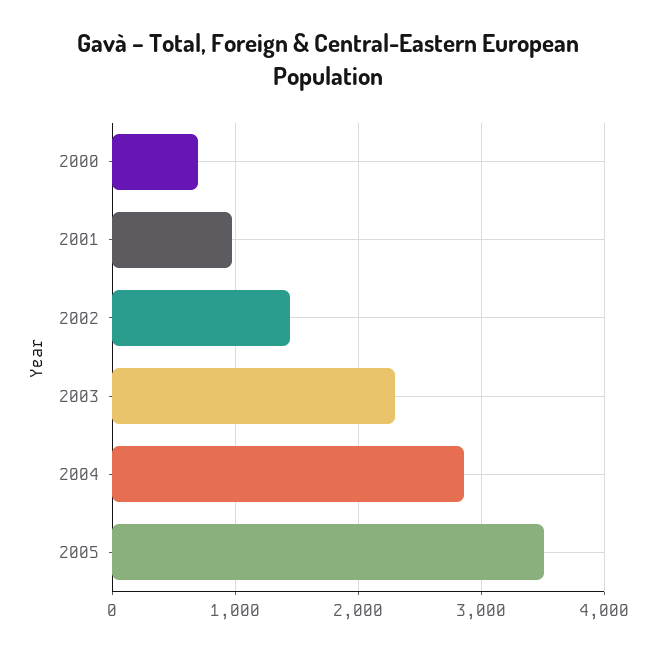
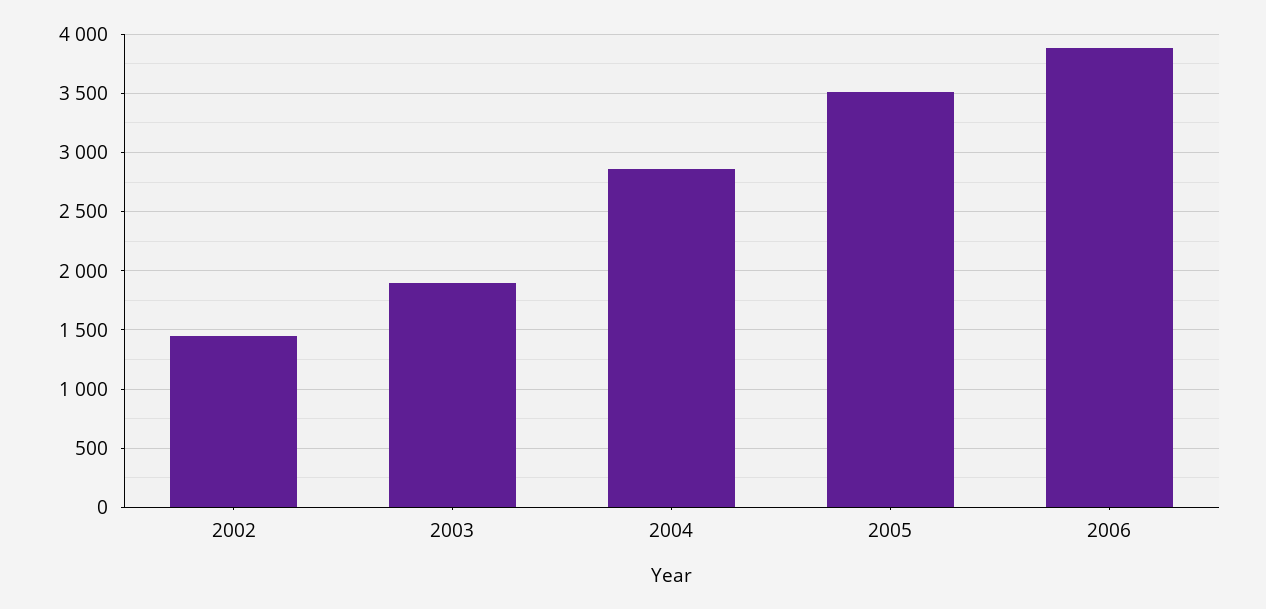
2000: 700 -> none
2001: 1000 -> none
2003: 2300 -> 1900
2006: none -> 3900

